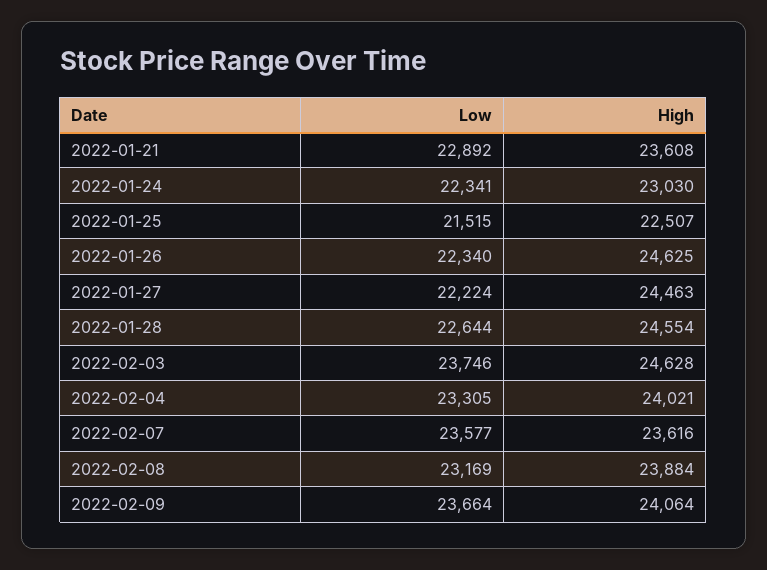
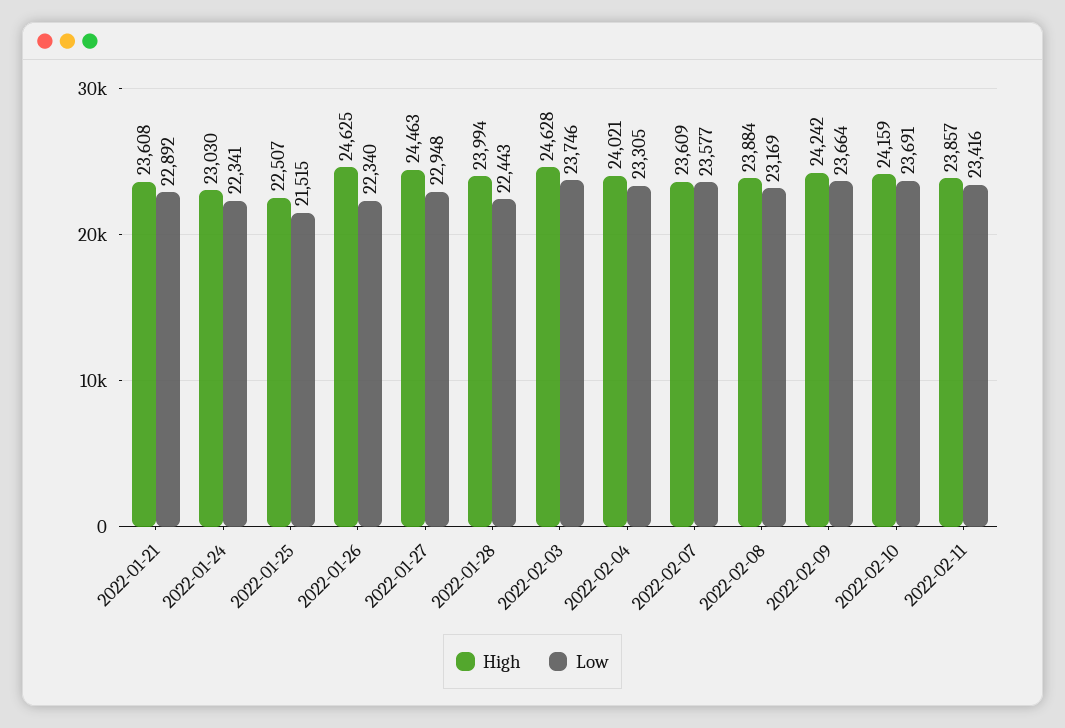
Low, 2022-01-27: 22224 -> 22948
Low, 2022-01-28: 22644 -> 22443
High, 2022-01-28: 24554 -> 23994
High, 2022-02-07: 23616 -> 23609
High, 2022-02-09: 24064 -> 24242
High, 2022-02-10: none -> 24159
Low, 2022-02-10: none -> 23691
High, 2022-02-11: none -> 23857
Low, 2022-02-11: none -> 23416

